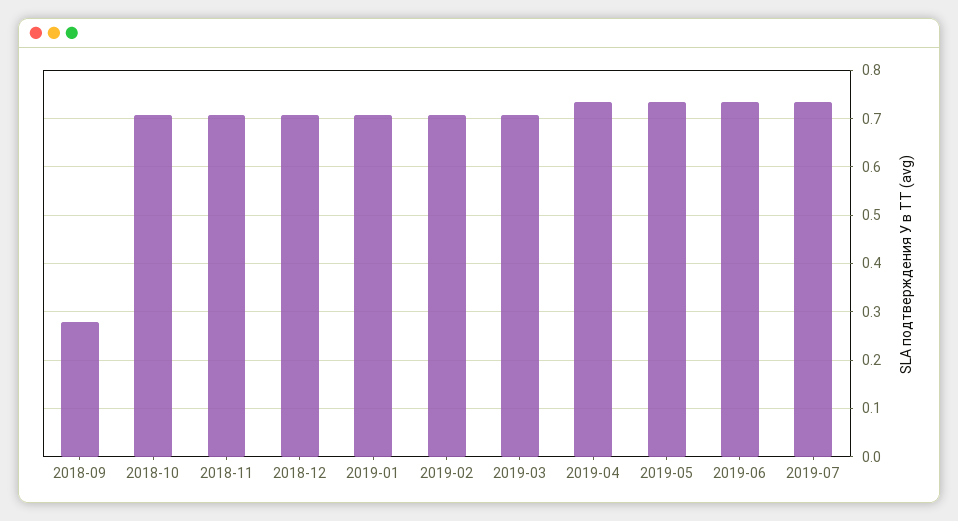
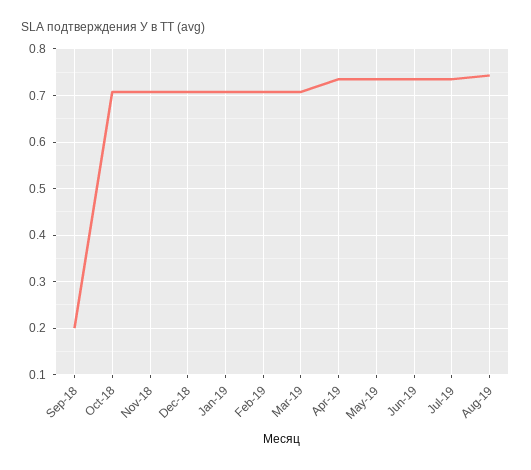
2018-09: 0.28 -> 0.2
Aug-19: none -> 0.74

